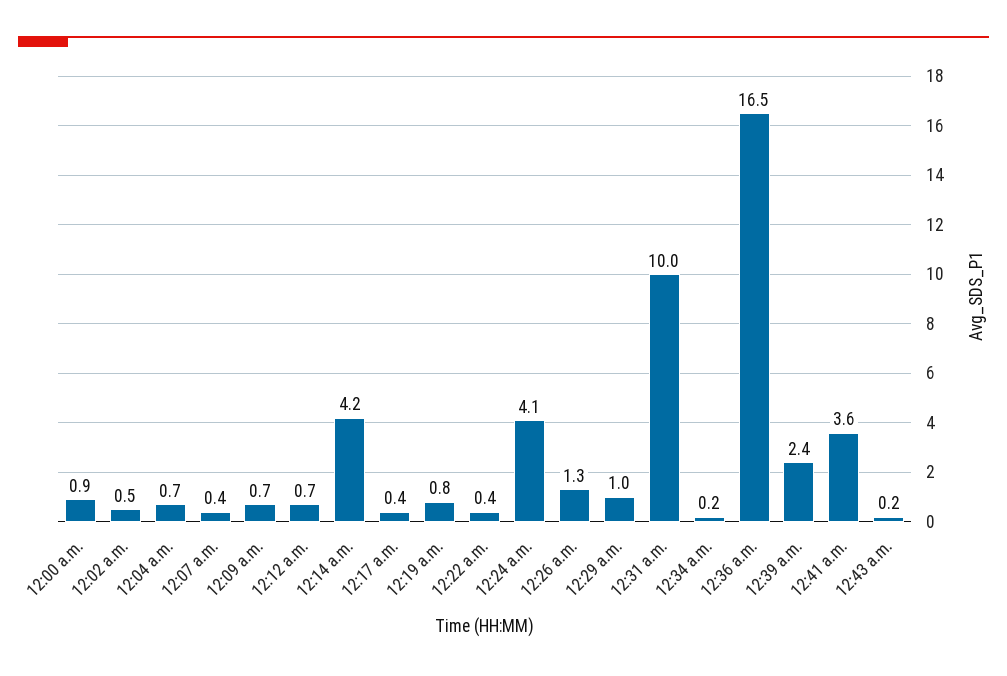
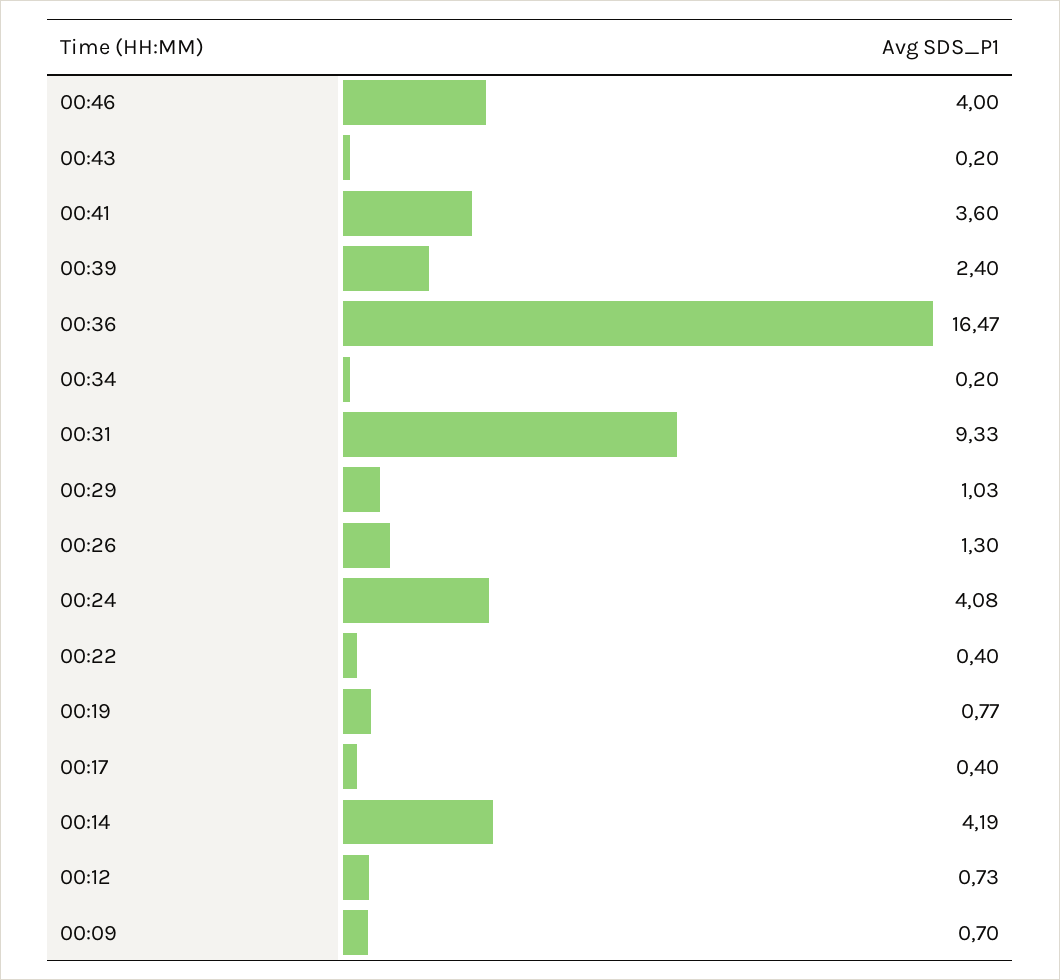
12:00 a.m.: 0.9 -> none
12:02 a.m.: 0.5 -> none
12:04 a.m.: 0.7 -> none
12:07 a.m.: 0.4 -> none
12:31 a.m.: 10 -> 9.33
00:46: none -> 4

